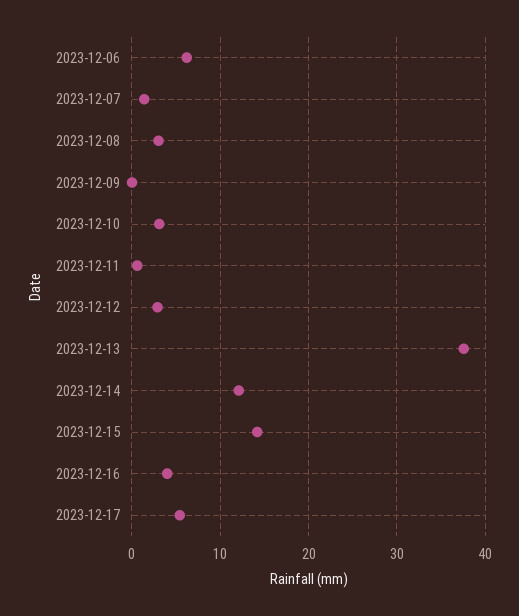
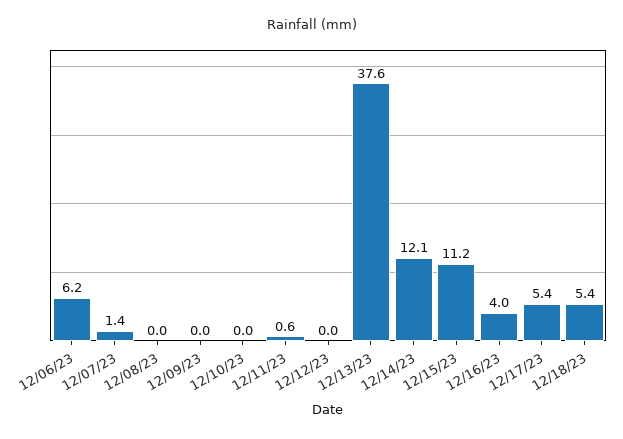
2023-12-08: 3 -> 0
2023-12-10: 3 -> 0
2023-12-12: 3 -> 0
2023-12-15: 14 -> 11.2
12/18/23: none -> 5.4

